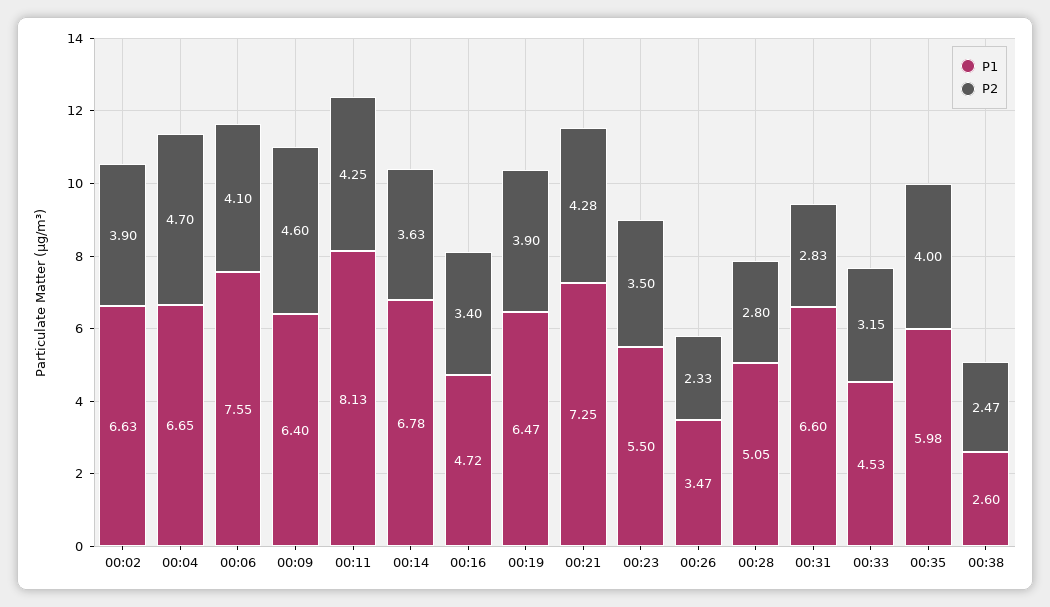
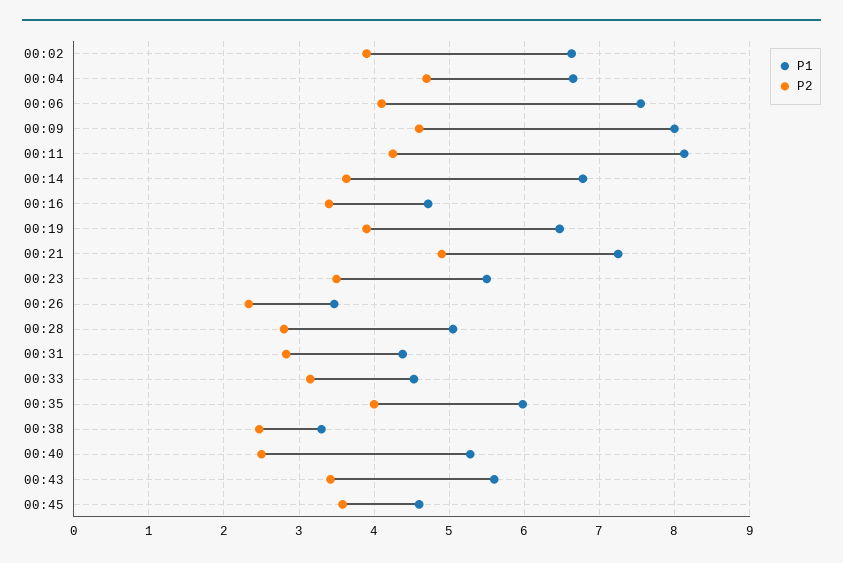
P1, 00:09: 6.4 -> 8
P2, 00:21: 4.28 -> 4.9
P1, 00:31: 6.6 -> 4.4
P1, 00:38: 2.6 -> 3.3
P1, 00:40: none -> 5.3
P2, 00:40: none -> 2.5
P1, 00:43: none -> 5.6
P2, 00:43: none -> 3.4
P1, 00:45: none -> 4.6
P2, 00:45: none -> 3.6

